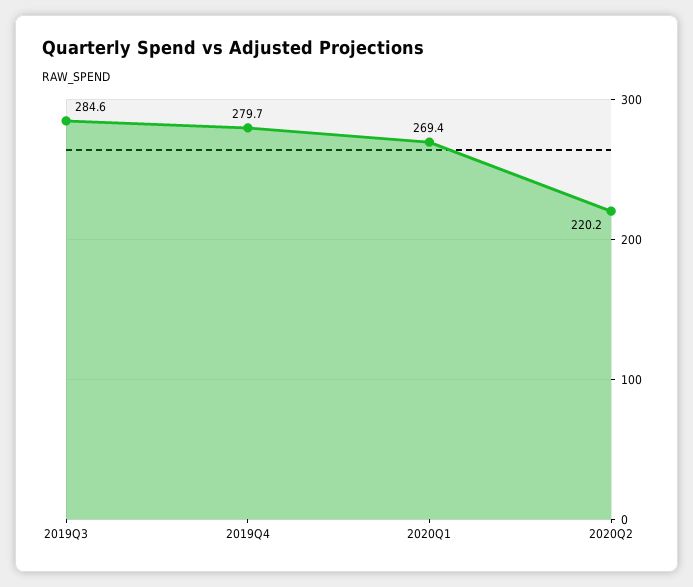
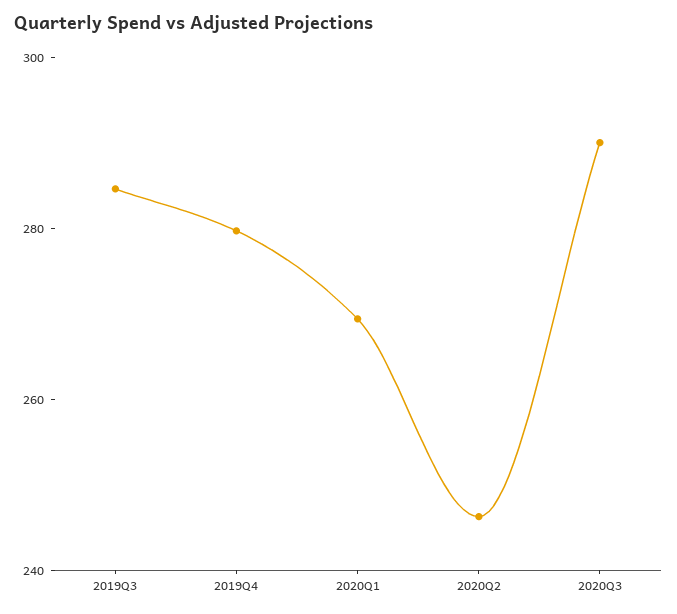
2020Q2: 220.2 -> 245
2020Q3: none -> 290

